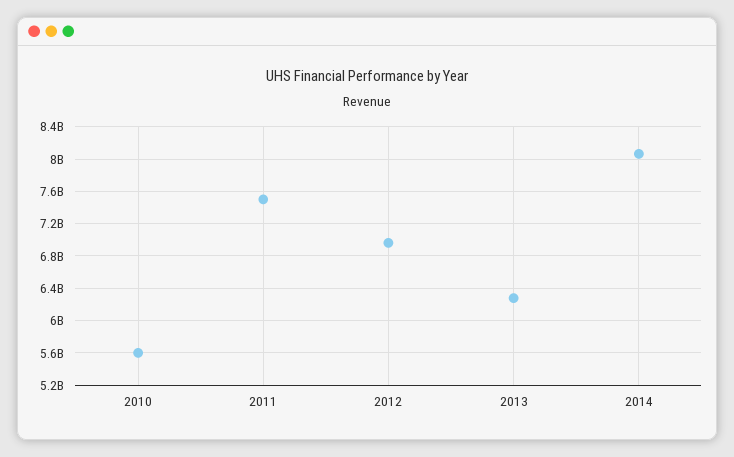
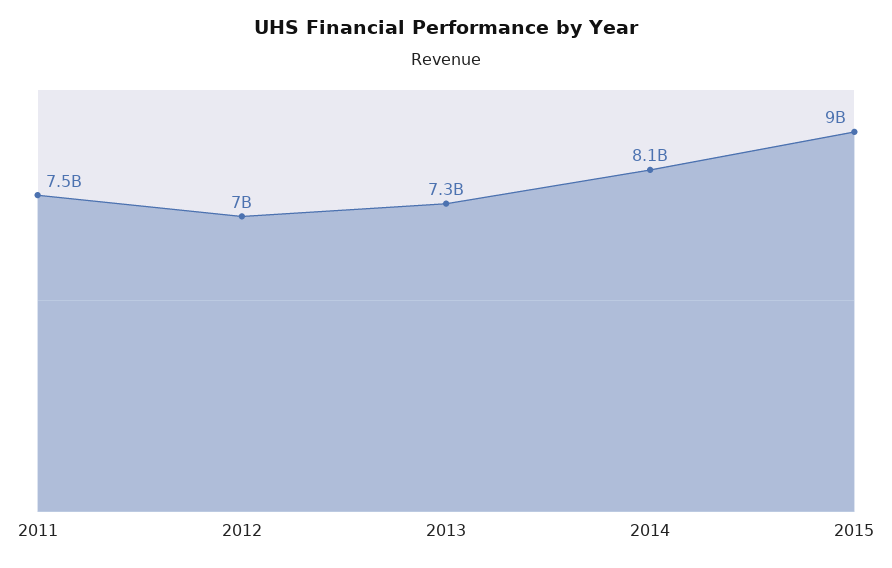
2010: 5600000000 -> none
2013: 6300000000 -> 7300000000
2015: none -> 9000000000

